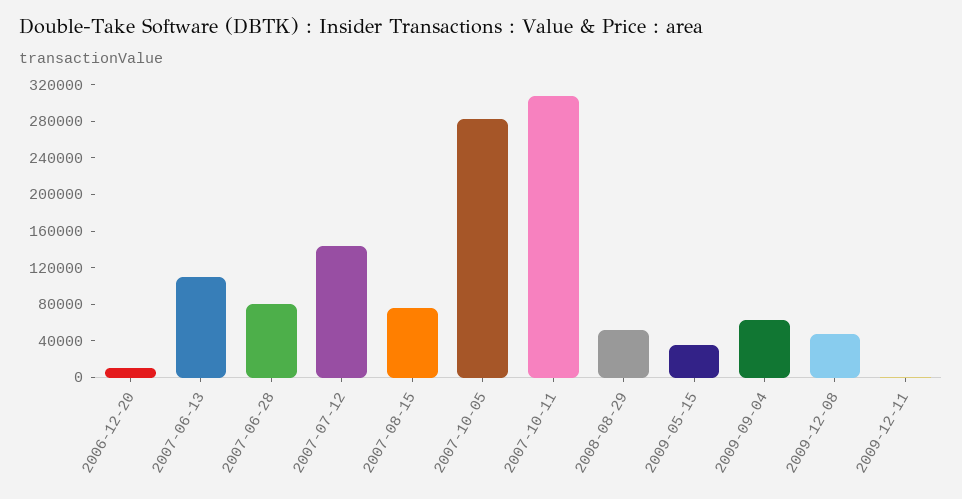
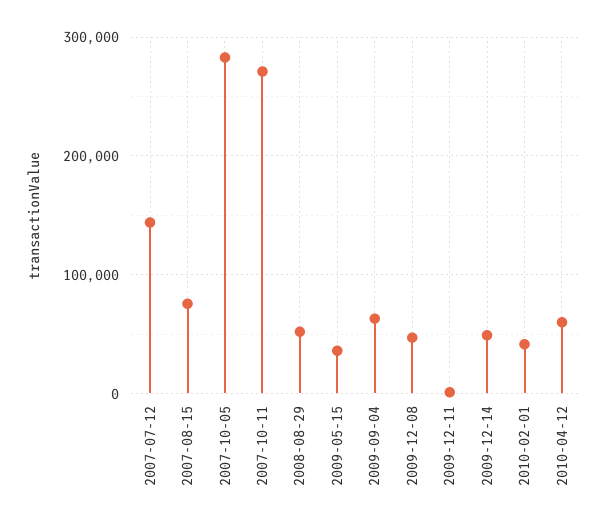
2006-12-20: 10000 -> none
2007-06-13: 110000 -> none
2007-06-28: 80000 -> none
2007-10-11: 310000 -> 270000
2009-12-14: none -> 50000
2010-02-01: none -> 40000
2010-04-12: none -> 60000

